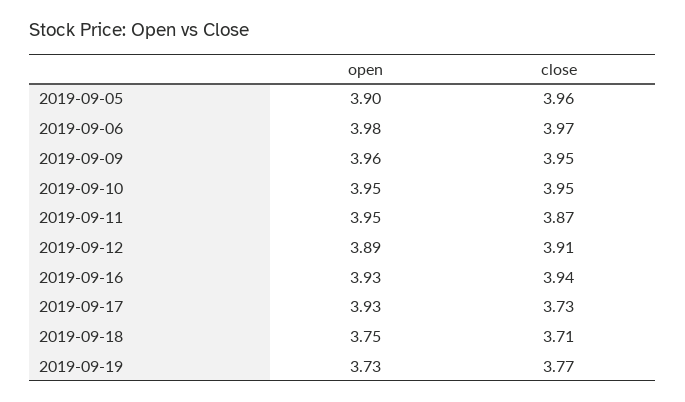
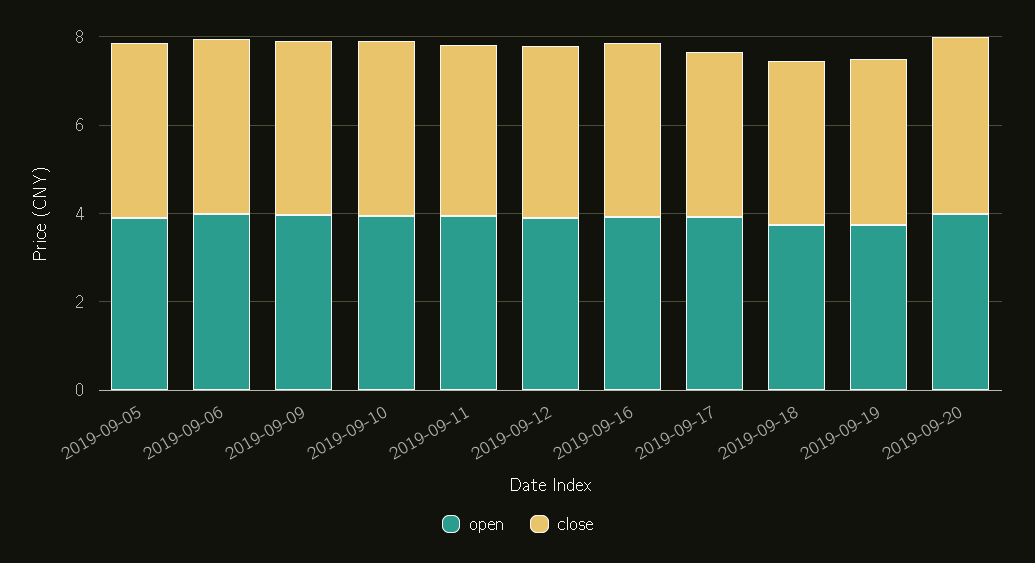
open, 2019-09-20: none -> 4
close, 2019-09-20: none -> 4

